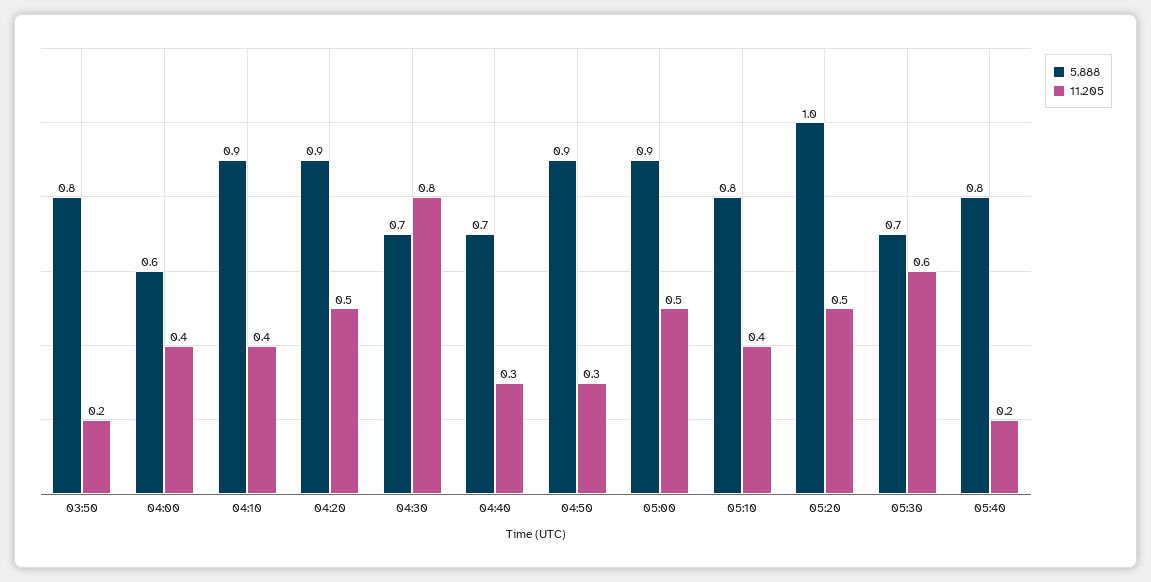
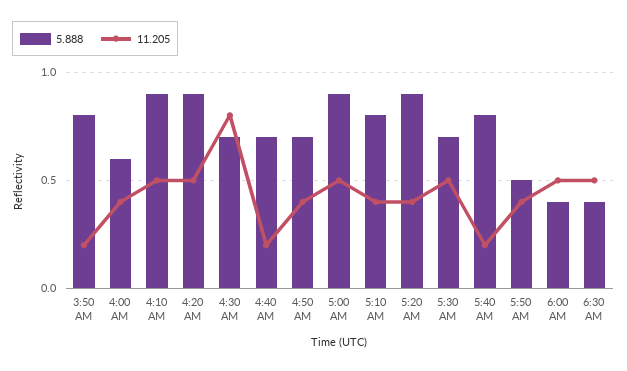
11.205, 04:10: 0.4 -> 0.5
11.205, 04:40: 0.3 -> 0.2
5.888, 04:50: 0.9 -> 0.7
11.205, 04:50: 0.3 -> 0.4
5.888, 05:20: 1 -> 0.9
11.205, 05:20: 0.5 -> 0.4
11.205, 05:30: 0.6 -> 0.5
5.888, 5:50 AM: none -> 0.5
11.205, 5:50 AM: none -> 0.4
5.888, 6:00 AM: none -> 0.4
11.205, 6:00 AM: none -> 0.5
5.888, 6:30 AM: none -> 0.4
11.205, 6:30 AM: none -> 0.5

